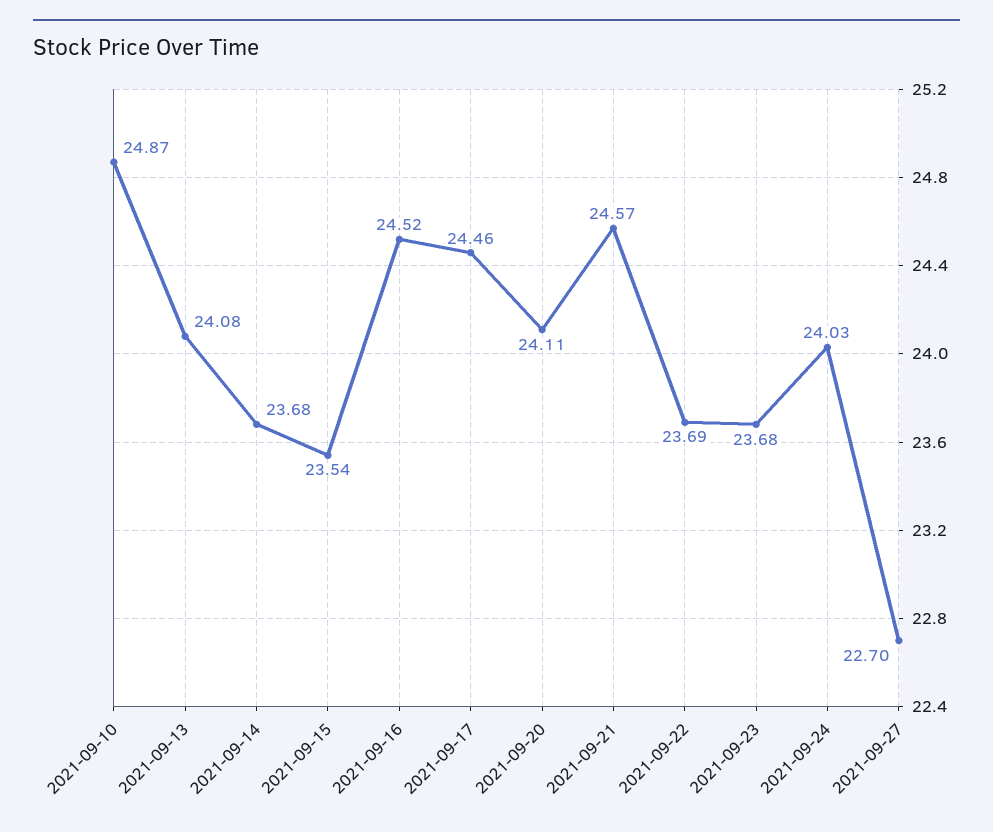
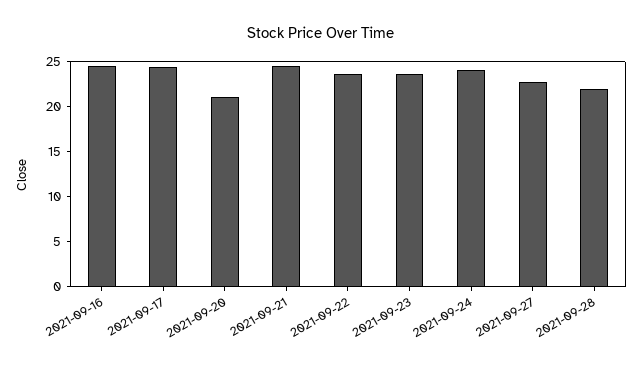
2021-09-10: 24.87 -> none
2021-09-13: 24.08 -> none
2021-09-14: 23.68 -> none
2021-09-15: 23.54 -> none
2021-09-20: 24.11 -> 21
2021-09-28: none -> 22

